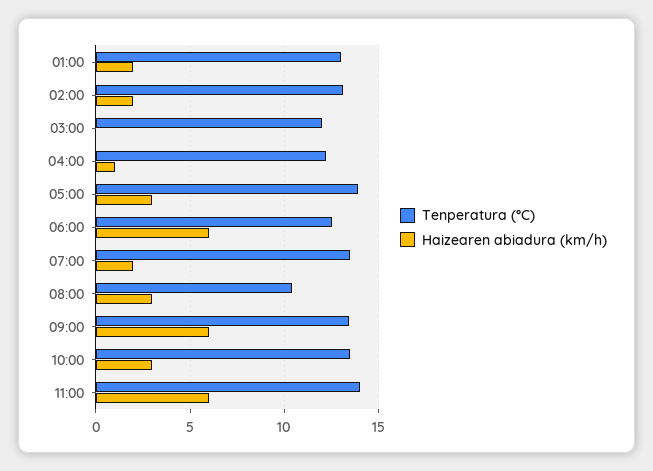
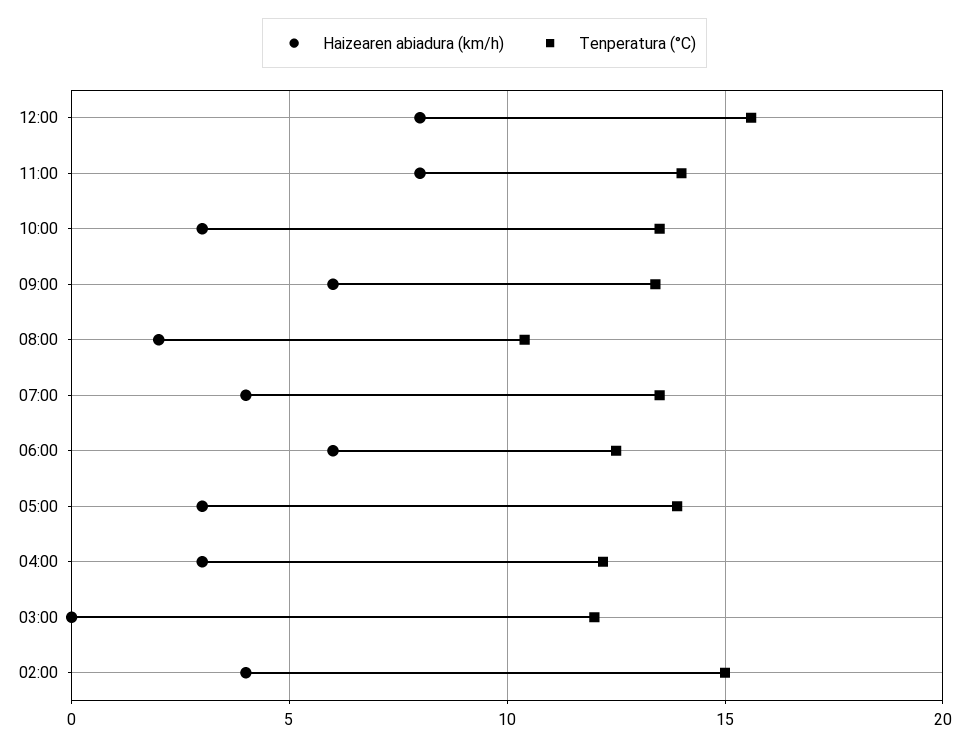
Tenperatura (°C), 01:00: 13 -> none
Haizearen abiadura (km/h), 01:00: 2 -> none
Tenperatura (°C), 02:00: 13 -> 15
Haizearen abiadura (km/h), 02:00: 2 -> 4
Haizearen abiadura (km/h), 04:00: 1 -> 3
Haizearen abiadura (km/h), 07:00: 2 -> 4
Haizearen abiadura (km/h), 08:00: 3 -> 2
Haizearen abiadura (km/h), 11:00: 6 -> 8
Haizearen abiadura (km/h), 12:00: none -> 8
Tenperatura (°C), 12:00: none -> 15.5

